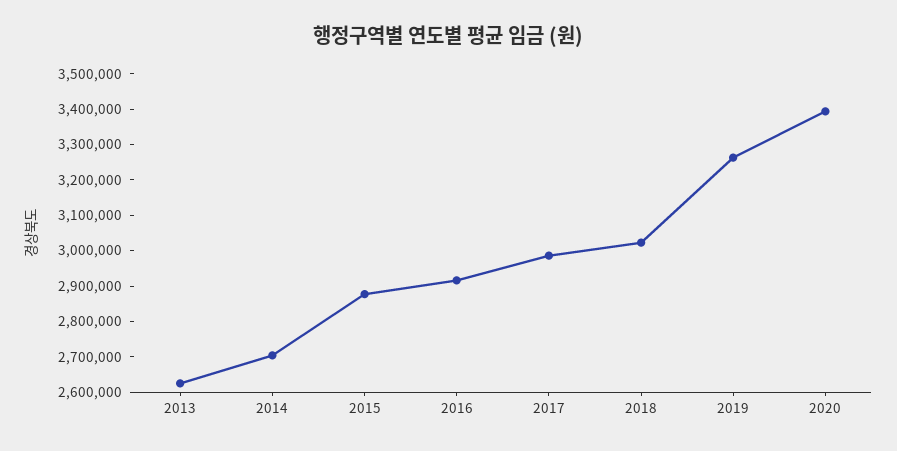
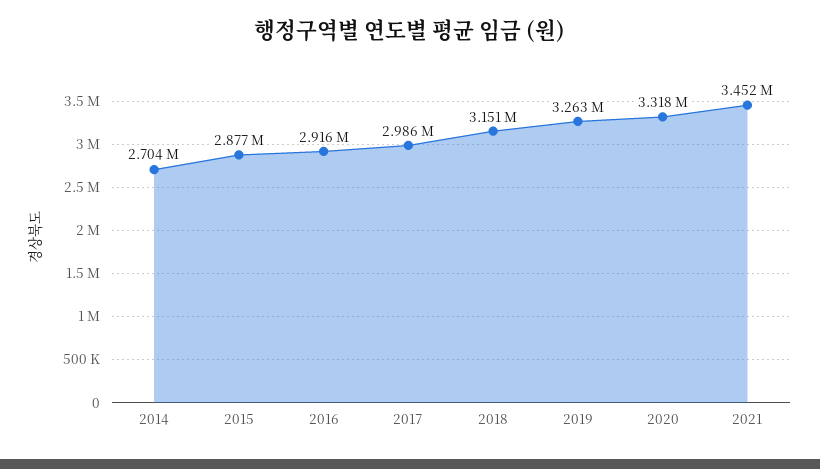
2013: 2625000 -> none
2018: 3025000 -> 3151000
2020: 3400000 -> 3318000
2021: none -> 3452000

